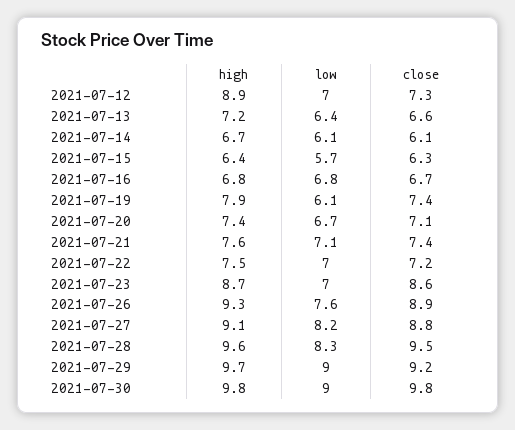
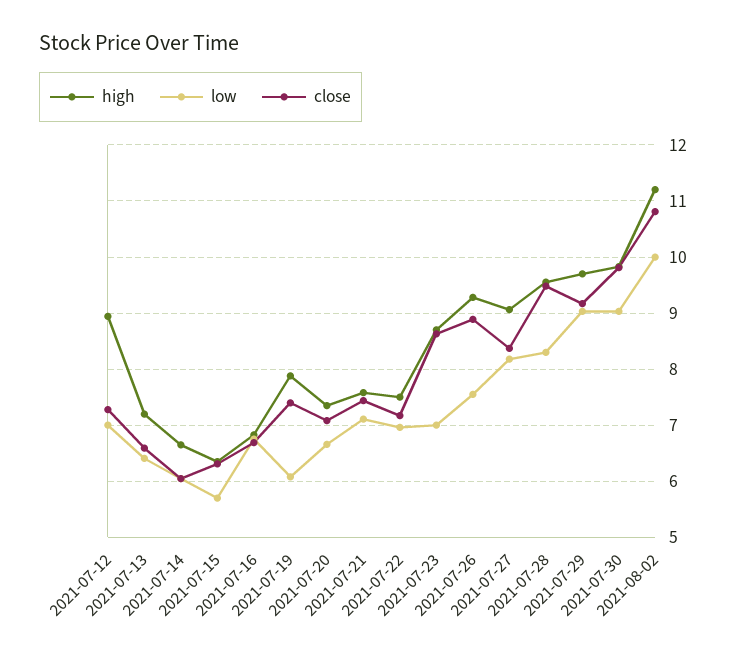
close, 2021-07-27: 8.8 -> 8.4
high, 2021-08-02: none -> 11.2
low, 2021-08-02: none -> 10
close, 2021-08-02: none -> 10.8

